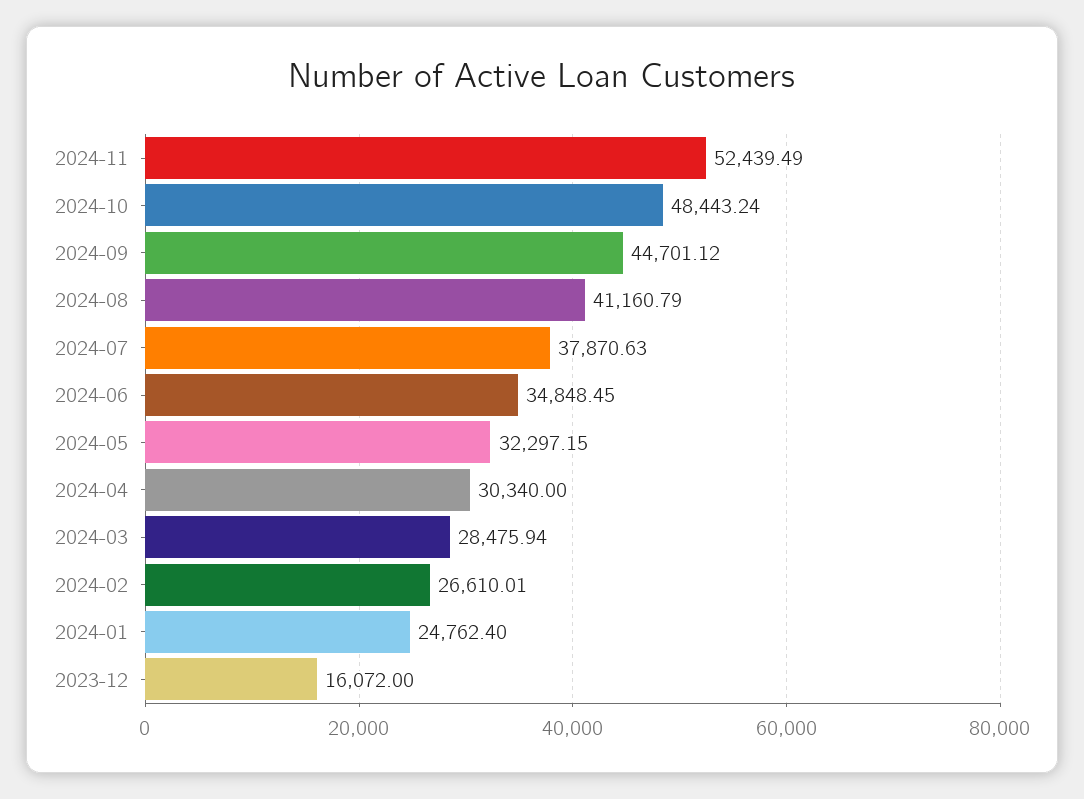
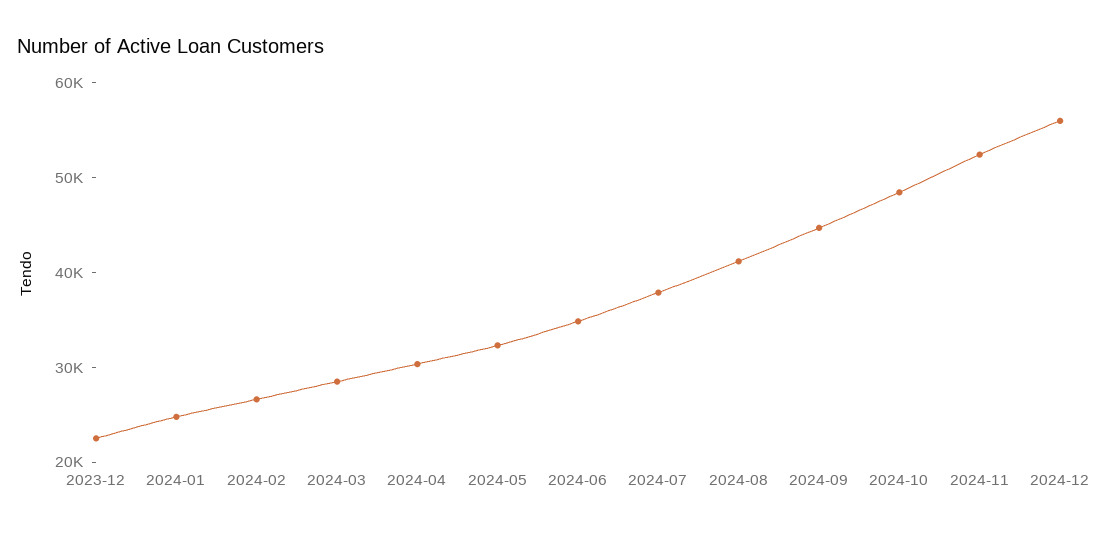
2023-12: 16072 -> 22000
2024-12: none -> 56000

